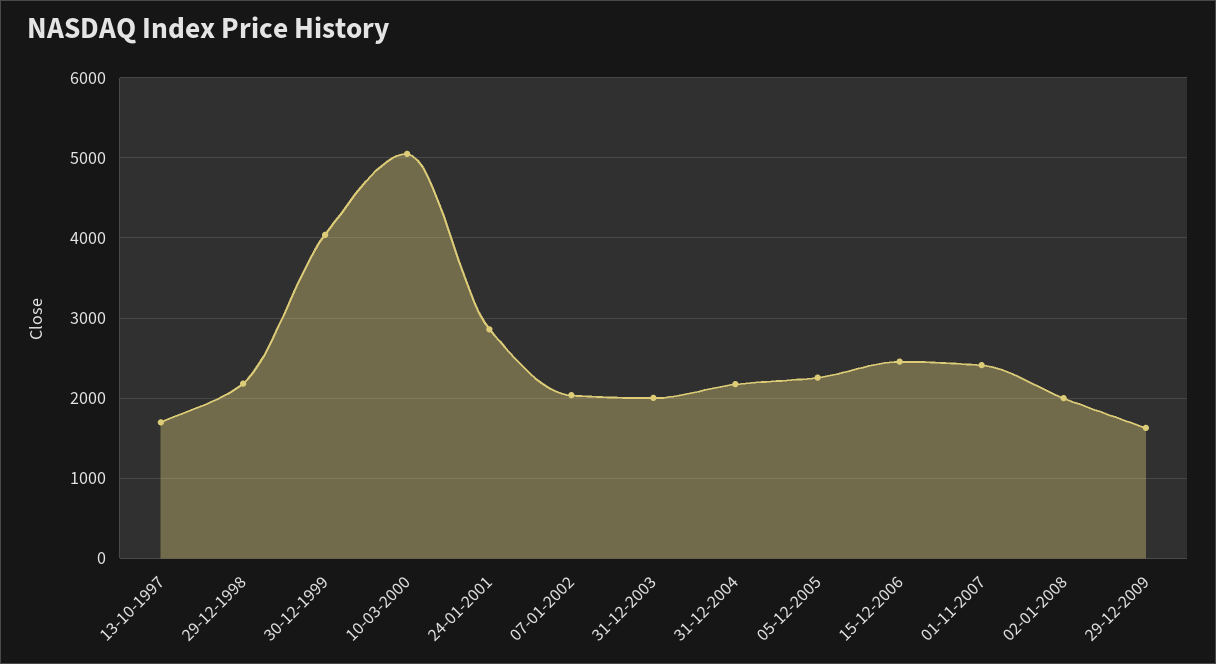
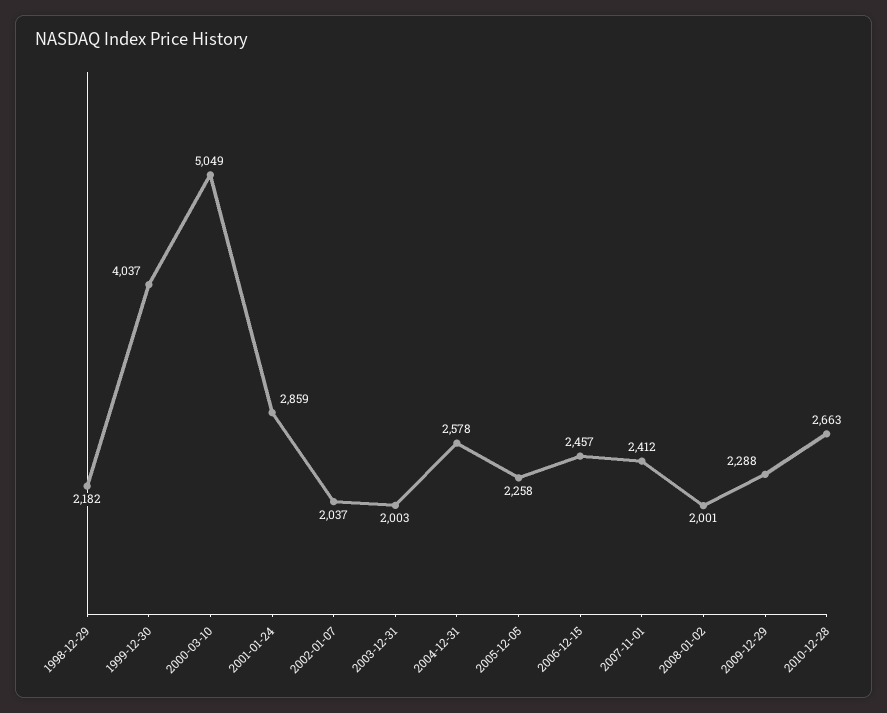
13-10-1997: 1700 -> none
31-12-2004: 2200 -> 2578
29-12-2009: 1600 -> 2288
2010-12-28: none -> 2663

